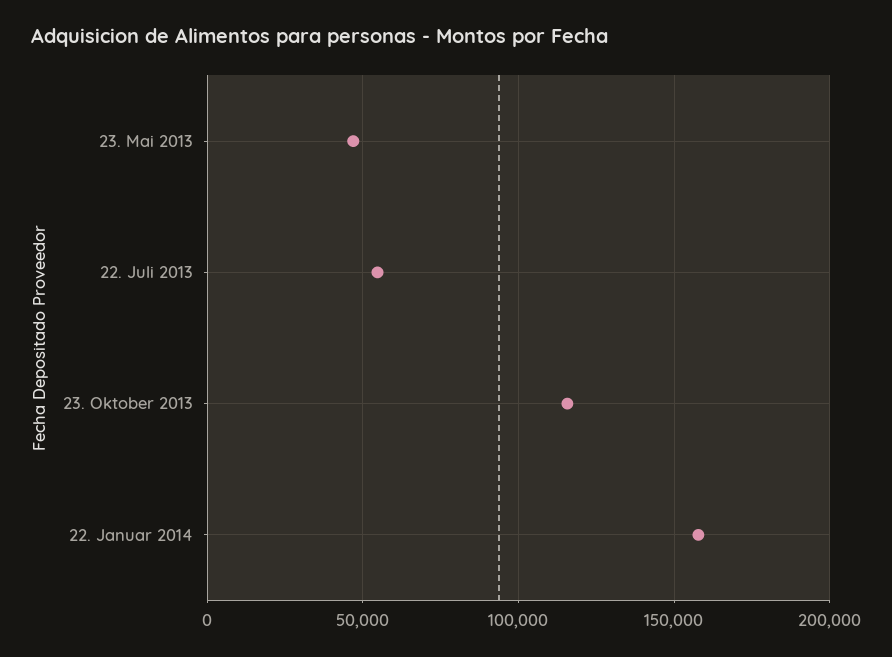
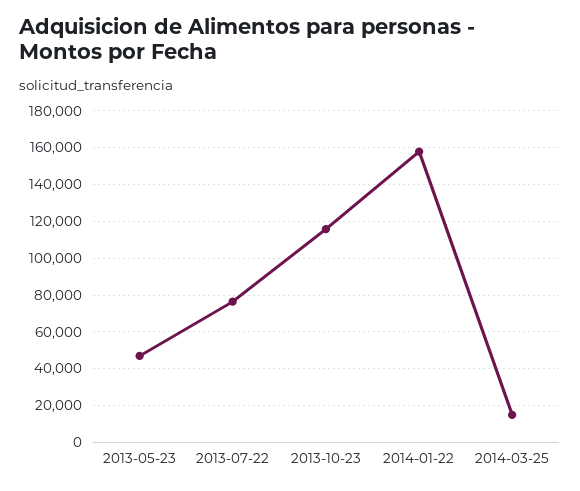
22. Juli 2013: 55000 -> 75000
2014-03-25: none -> 15000

